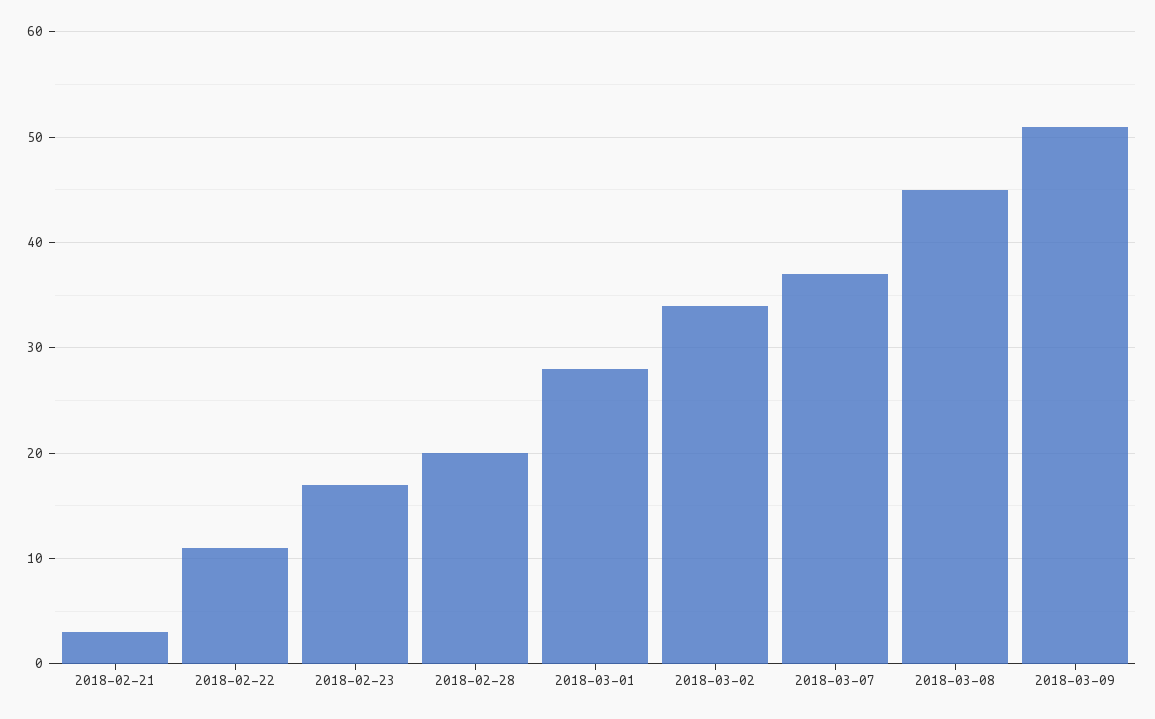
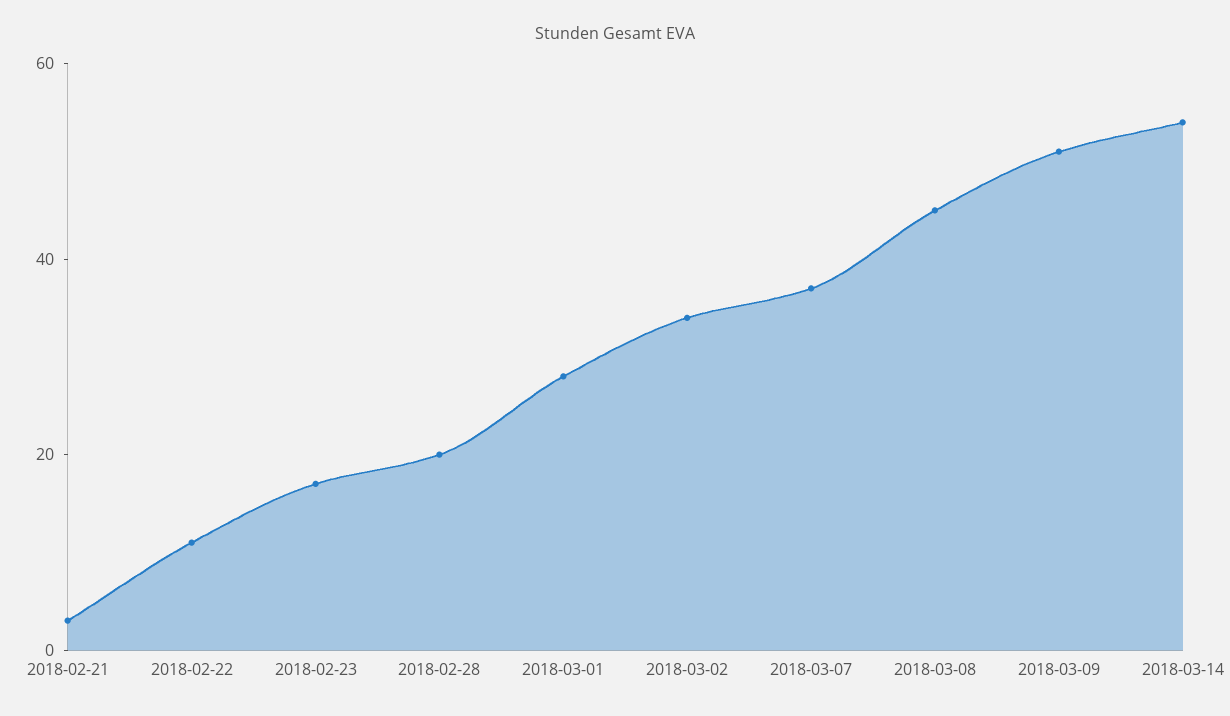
2018-03-14: none -> 55

